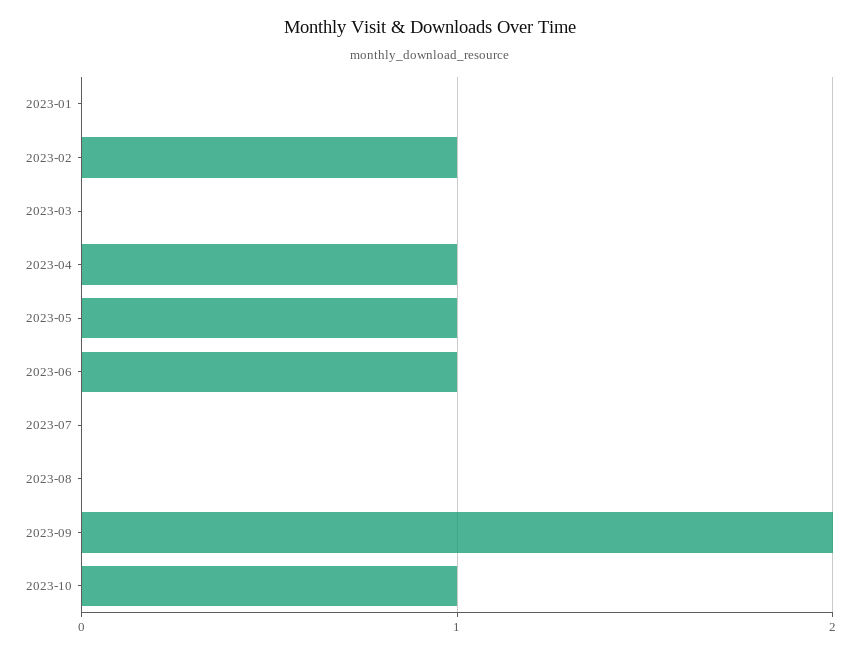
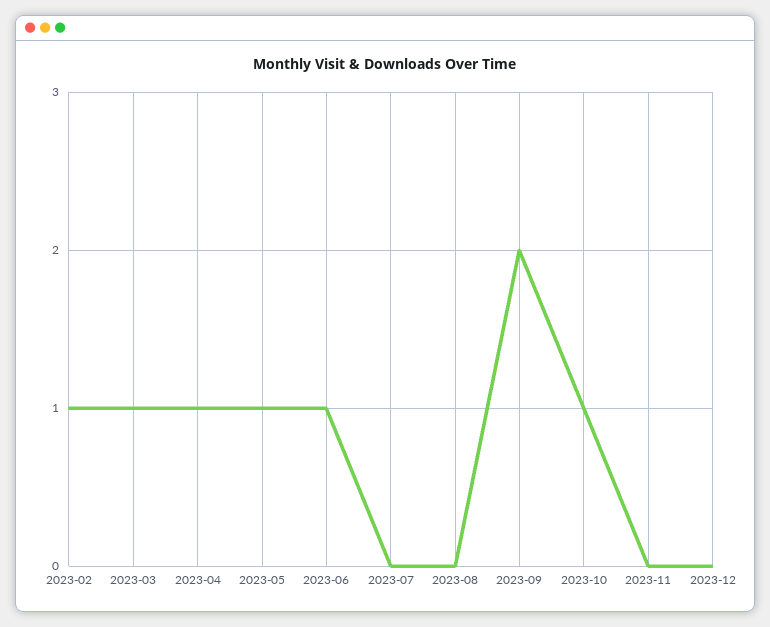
2023-01: 0 -> none
2023-03: 0 -> 1
2023-11: none -> 0
2023-12: none -> 0

